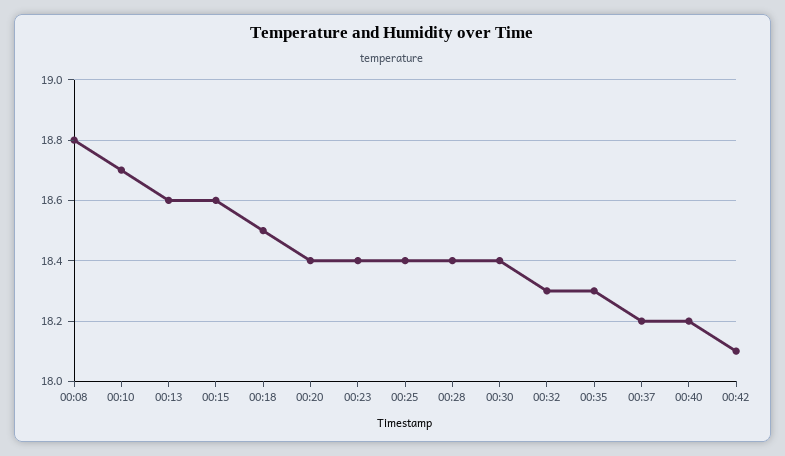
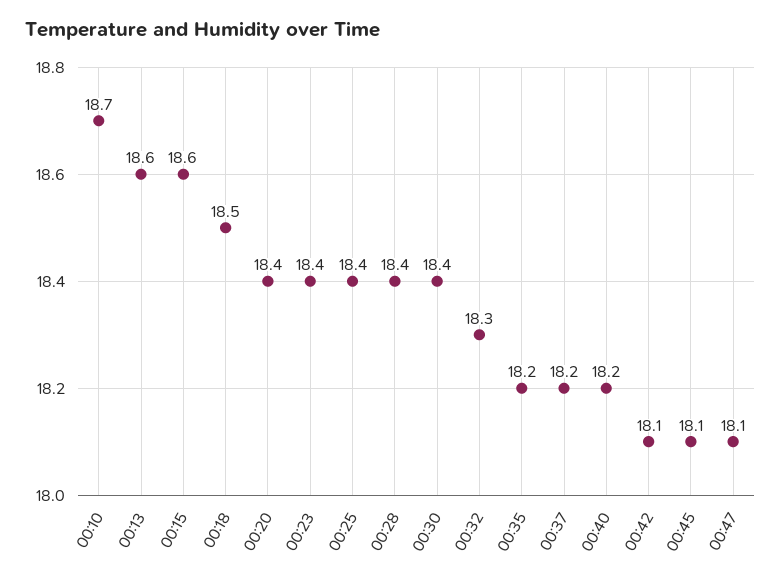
00:08: 18.8 -> none
00:35: 18.3 -> 18.2
00:45: none -> 18.1
00:47: none -> 18.1

